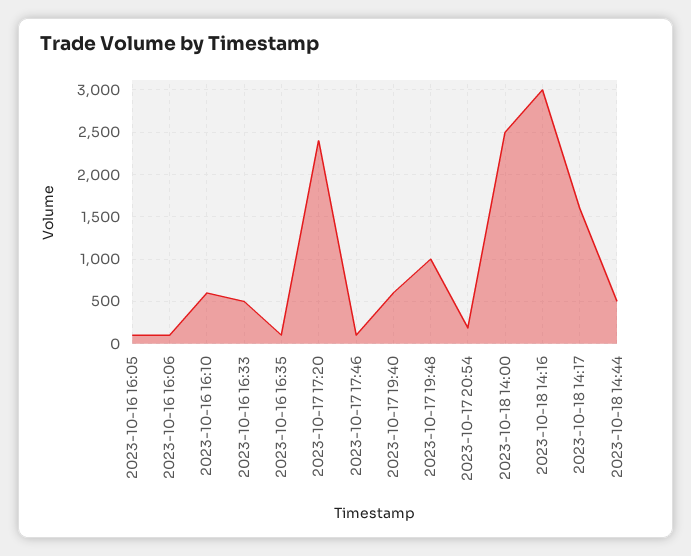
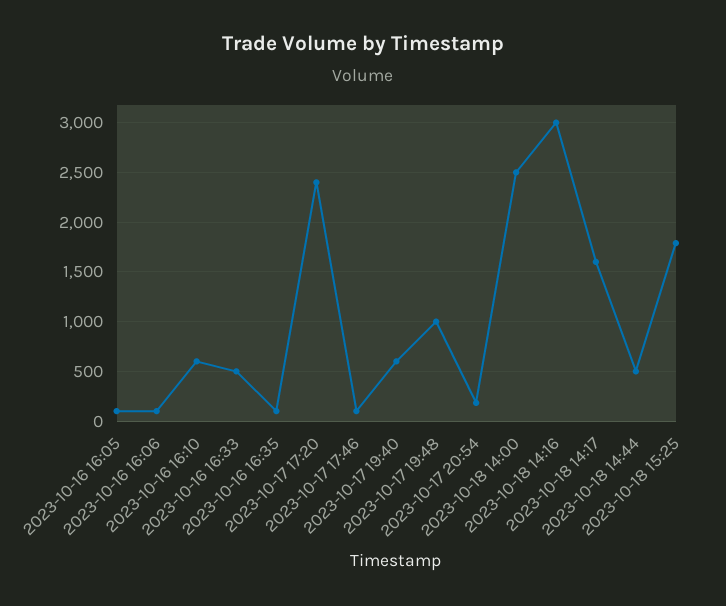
2023-10-18 15:25: none -> 1800

